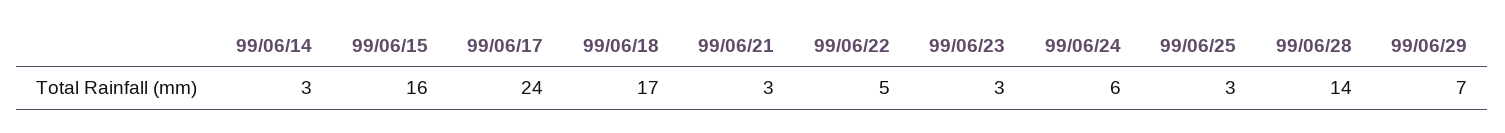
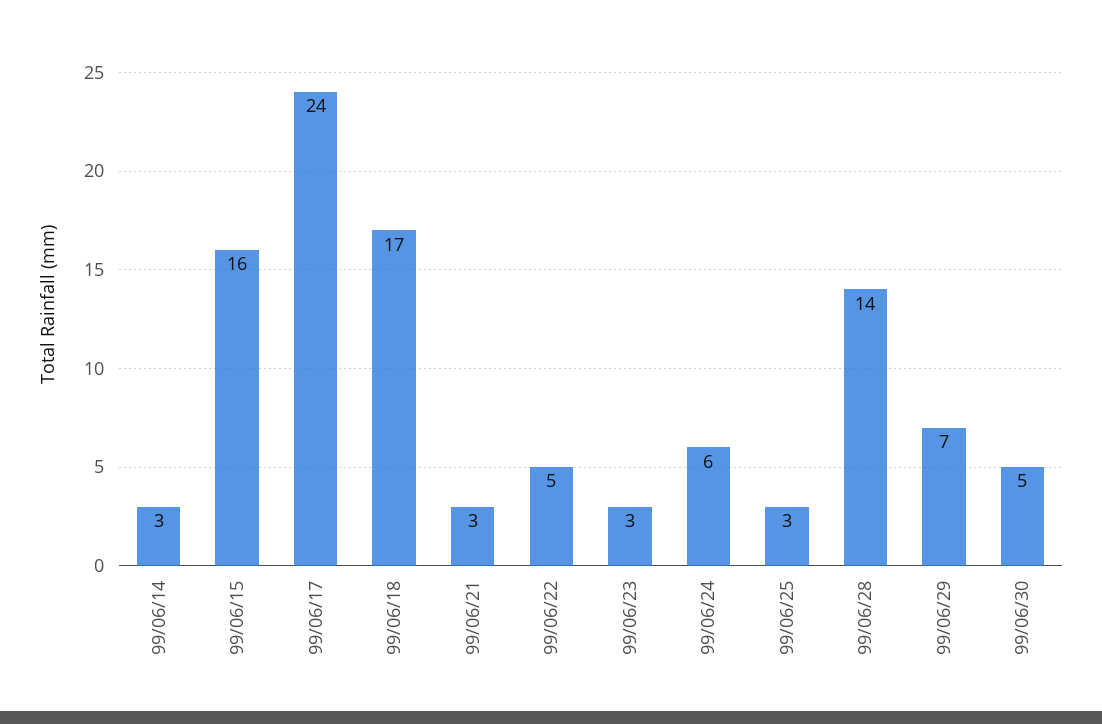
99/06/30: none -> 5

